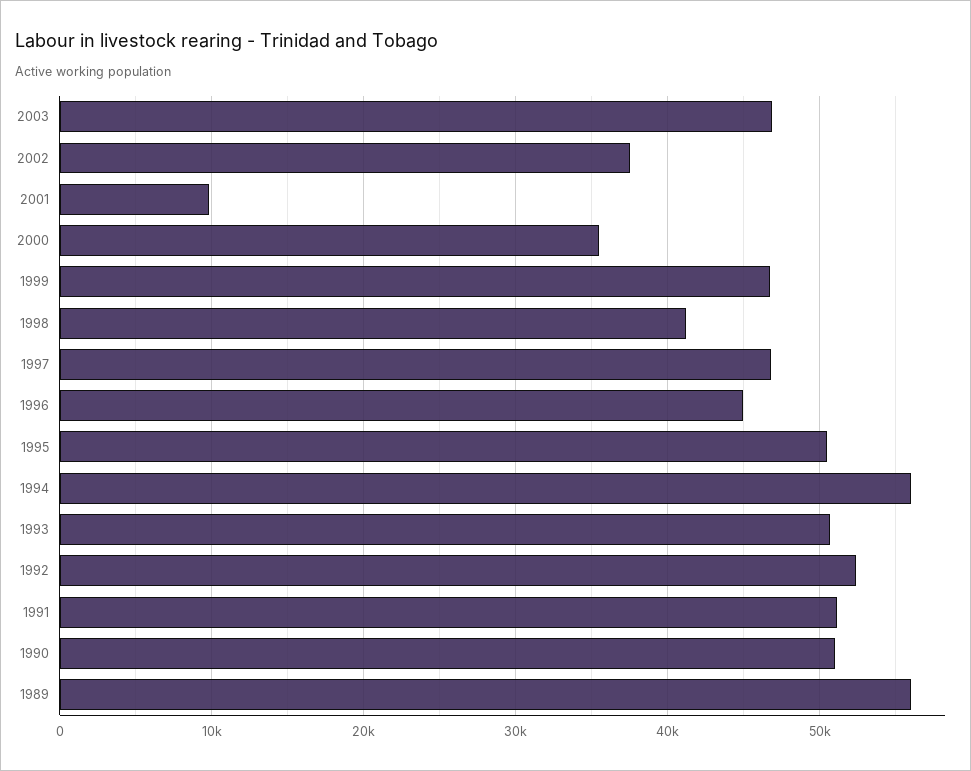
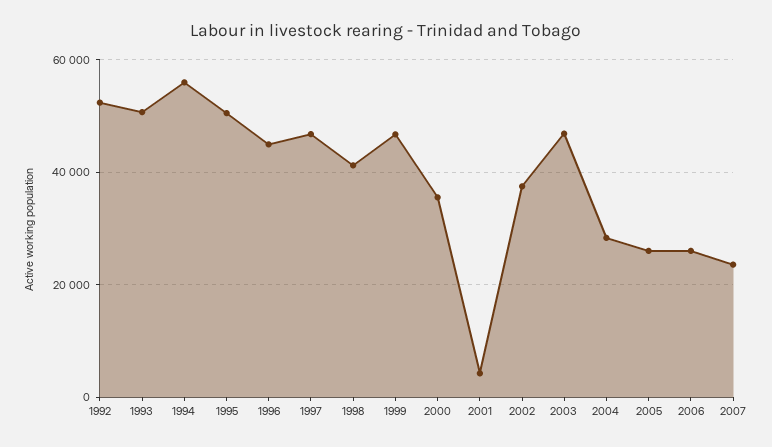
2001: 10000 -> 4000
1991: 51000 -> none
1990: 51000 -> none
1989: 56000 -> none
2004: none -> 28000
2005: none -> 26000
2006: none -> 26000
2007: none -> 24000

